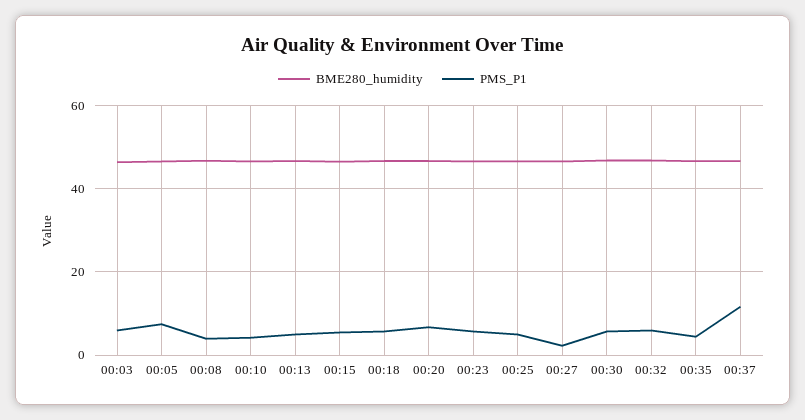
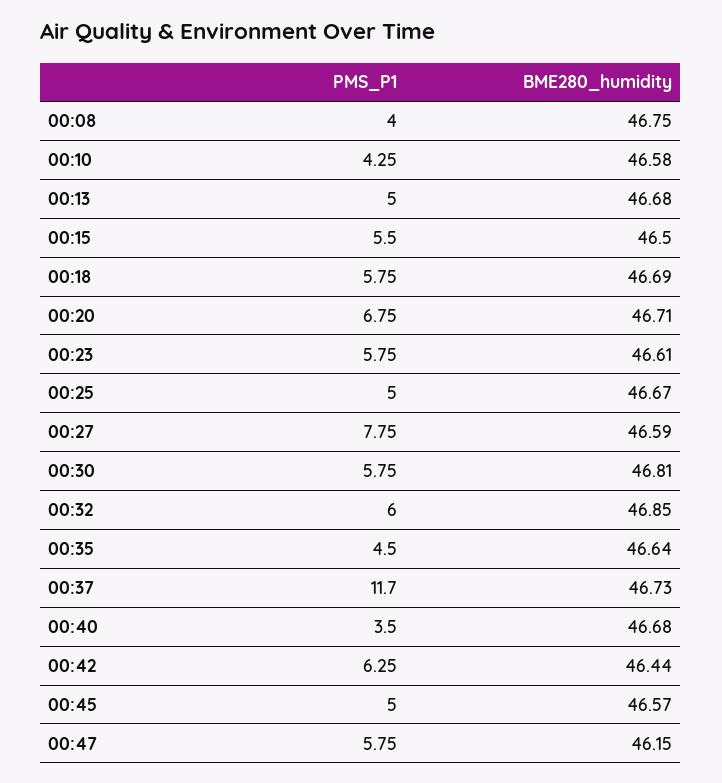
BME280_humidity, 00:03: 46 -> none
PMS_P1, 00:03: 6 -> none
BME280_humidity, 00:05: 46 -> none
PMS_P1, 00:05: 8 -> none
PMS_P1, 00:27: 2 -> 7.75
PMS_P1, 00:40: none -> 3.5
BME280_humidity, 00:40: none -> 46.68
PMS_P1, 00:42: none -> 6.25
BME280_humidity, 00:42: none -> 46.44
PMS_P1, 00:45: none -> 5
BME280_humidity, 00:45: none -> 46.57
PMS_P1, 00:47: none -> 5.75
BME280_humidity, 00:47: none -> 46.15

